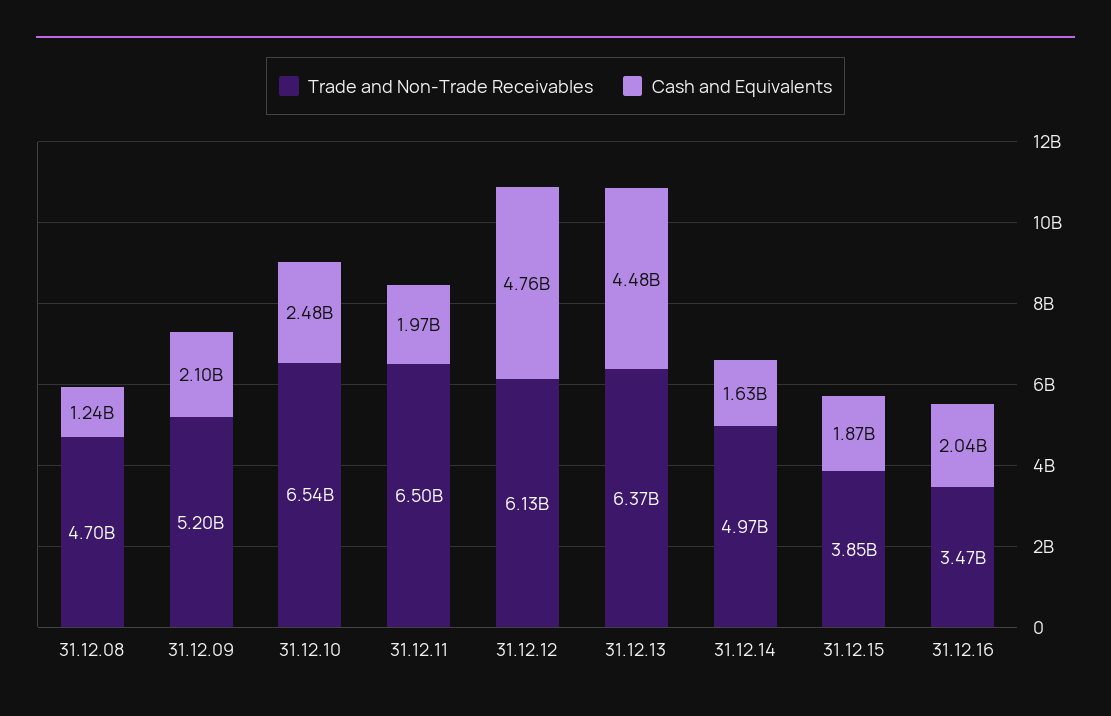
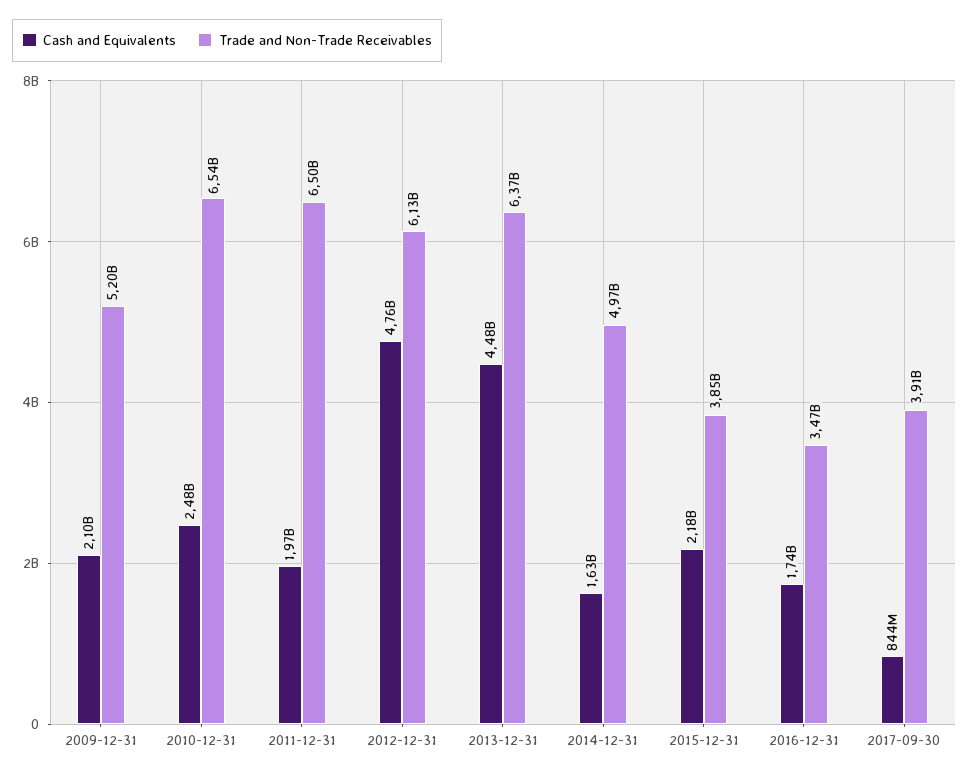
Trade and Non-Trade Receivables, 31.12.08: 4700000000 -> none
Cash and Equivalents, 31.12.08: 1240000000 -> none
Cash and Equivalents, 31.12.15: 1870000000 -> 2180000000
Cash and Equivalents, 31.12.16: 2040000000 -> 1740000000
Cash and Equivalents, 2017-09-30: none -> 844000000
Trade and Non-Trade Receivables, 2017-09-30: none -> 3910000000

